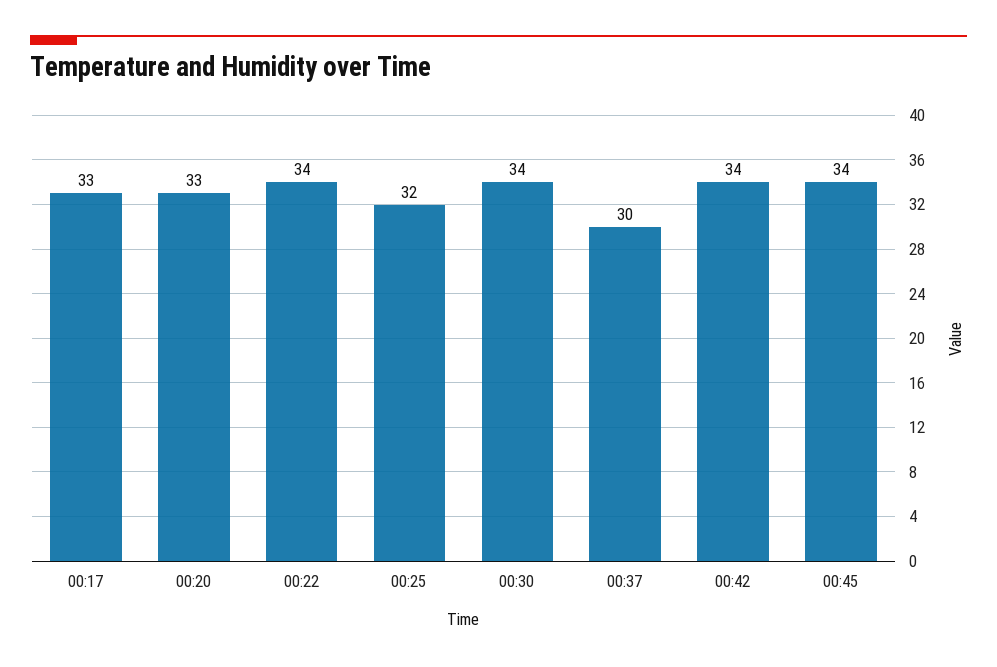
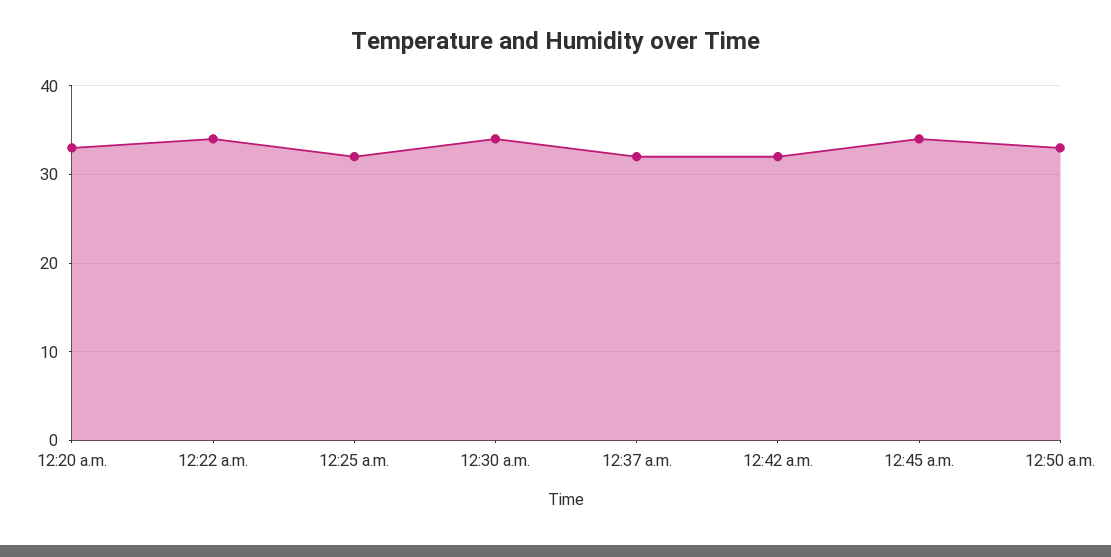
00:17: 33 -> none
00:37: 30 -> 32
00:42: 34 -> 32
12:50 a.m.: none -> 33

